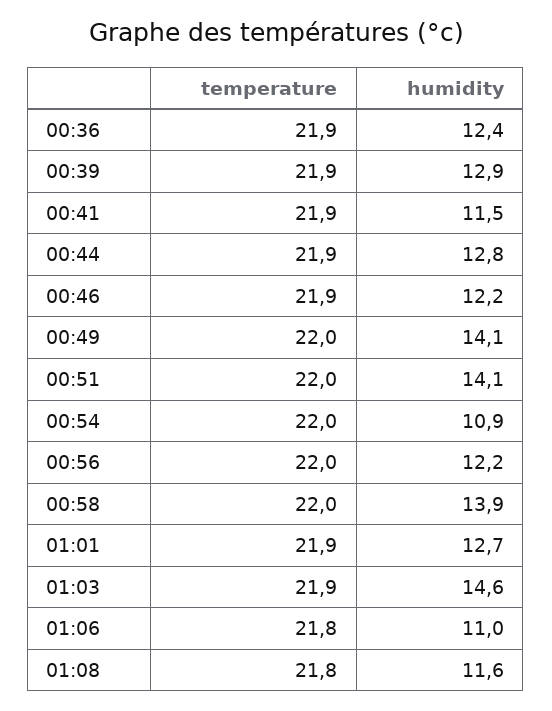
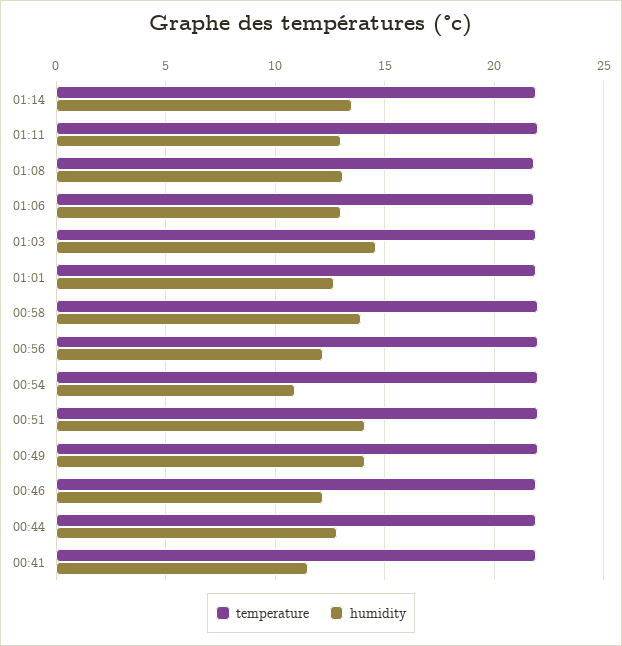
temperature, 00:36: 21.9 -> none
humidity, 00:36: 12.4 -> none
temperature, 00:39: 21.9 -> none
humidity, 00:39: 12.9 -> none
humidity, 01:06: 11 -> 13
humidity, 01:08: 11.6 -> 13
temperature, 01:14: none -> 22
humidity, 01:14: none -> 13.5
temperature, 01:11: none -> 22
humidity, 01:11: none -> 13

